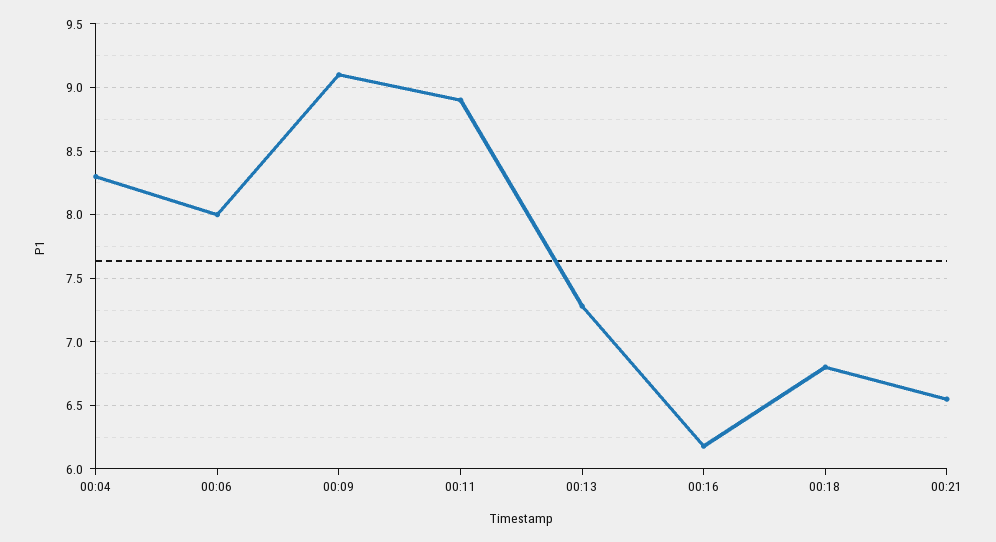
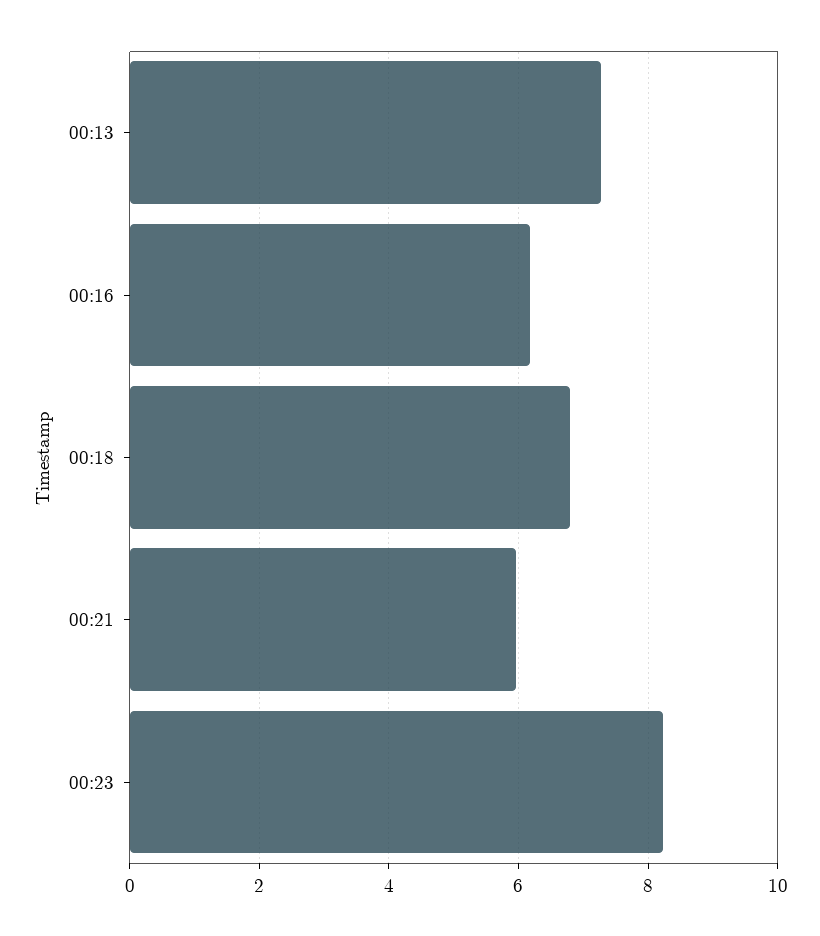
00:04: 8.3 -> none
00:06: 8 -> none
00:09: 9.1 -> none
00:11: 8.9 -> none
00:21: 6.55 -> 6
00:23: none -> 8.2

